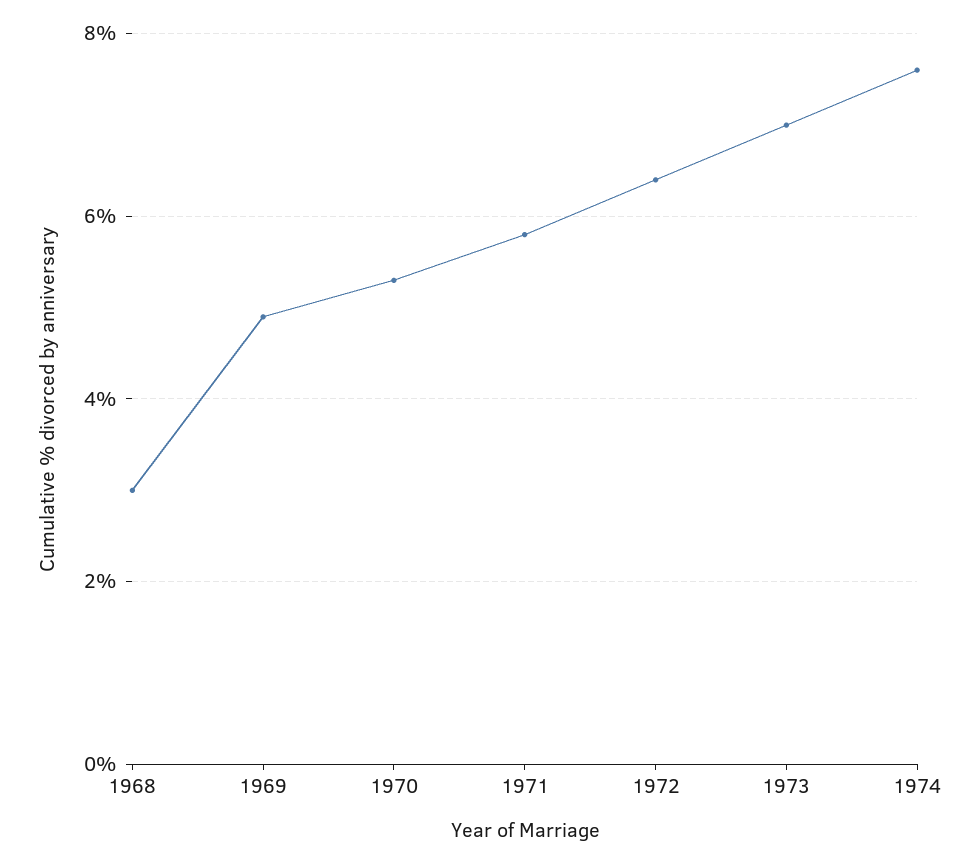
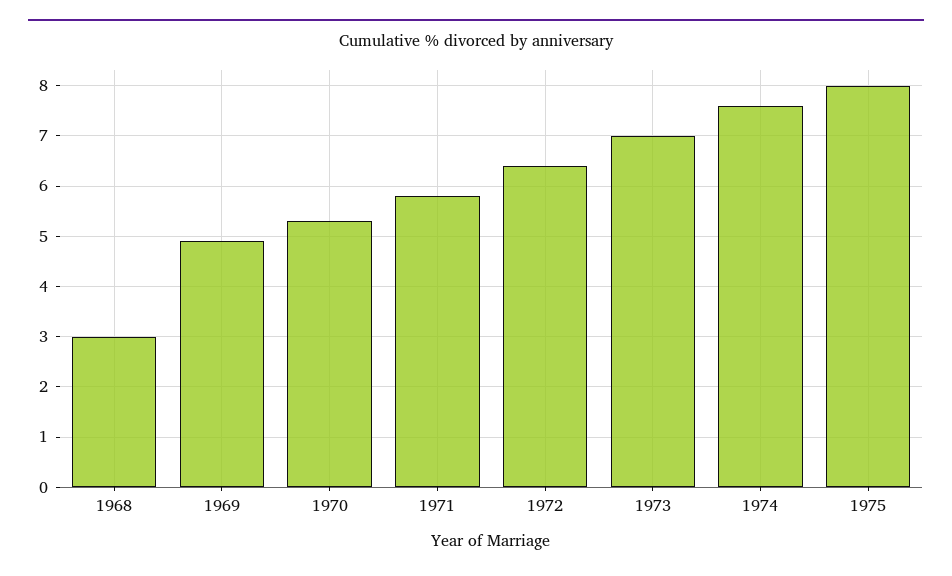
1975: none -> 8

